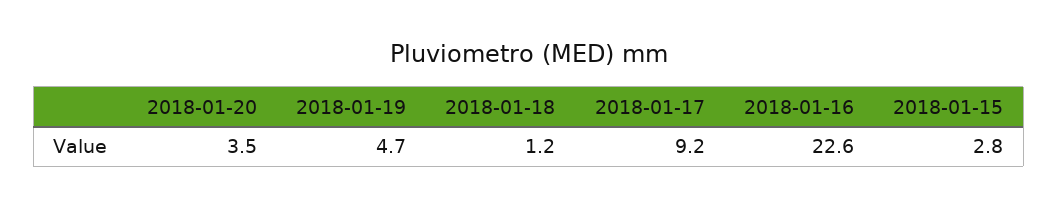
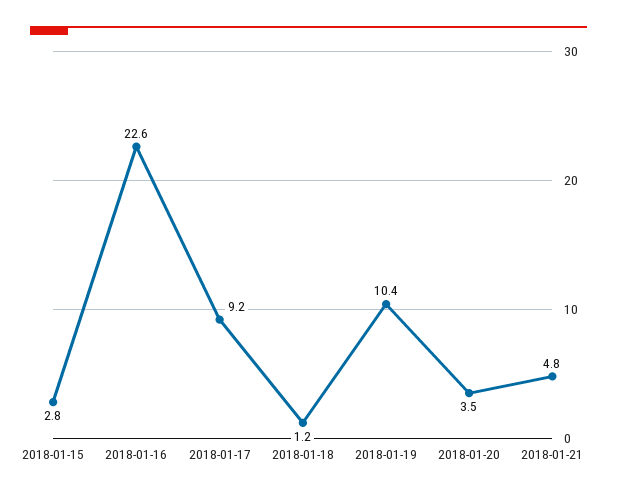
2018-01-19: 4.7 -> 10.4
2018-01-21: none -> 4.8

